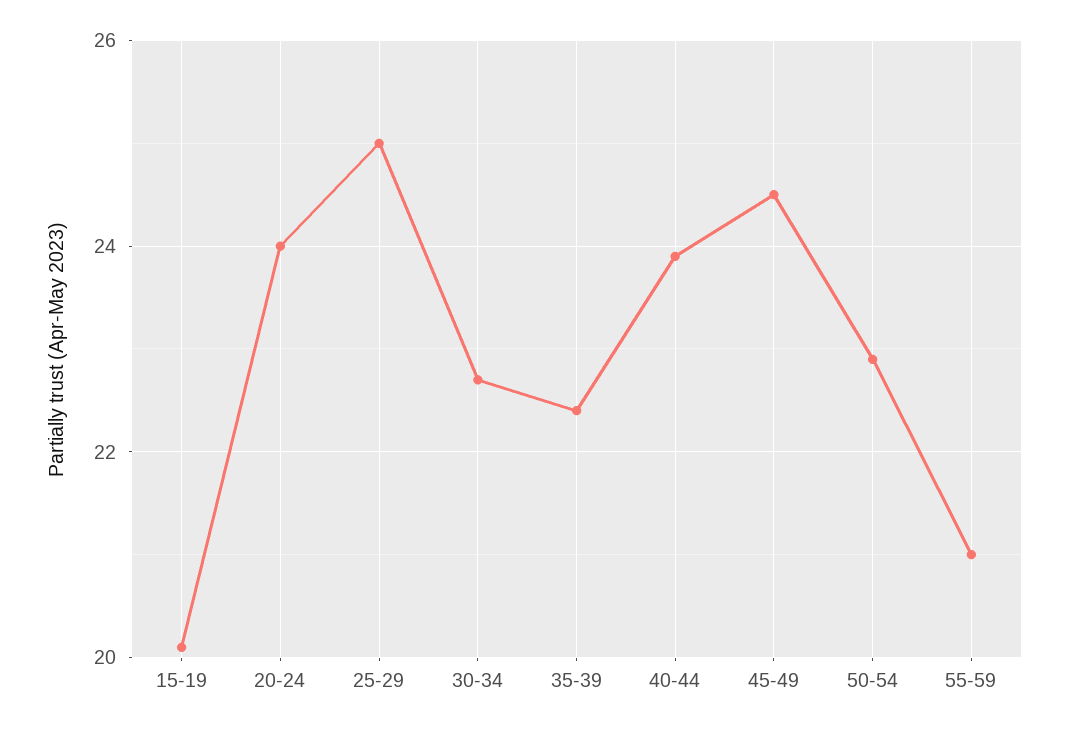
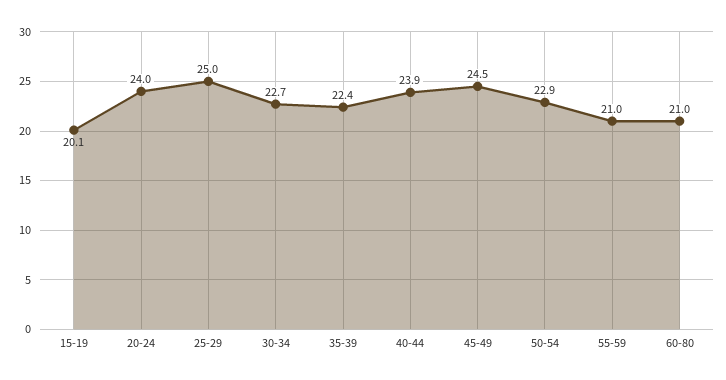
60-80: none -> 21

